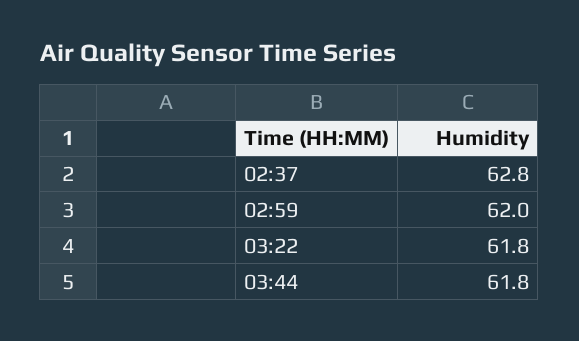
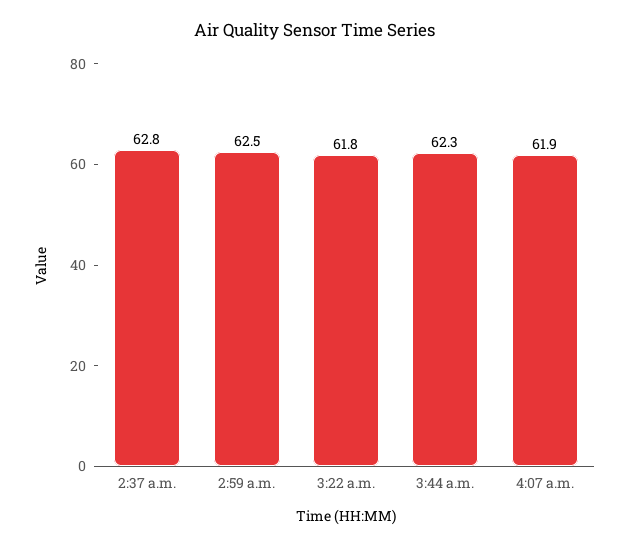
02:59: 62 -> 62.5
03:44: 61.8 -> 62.3
4:07 a.m.: none -> 61.9

